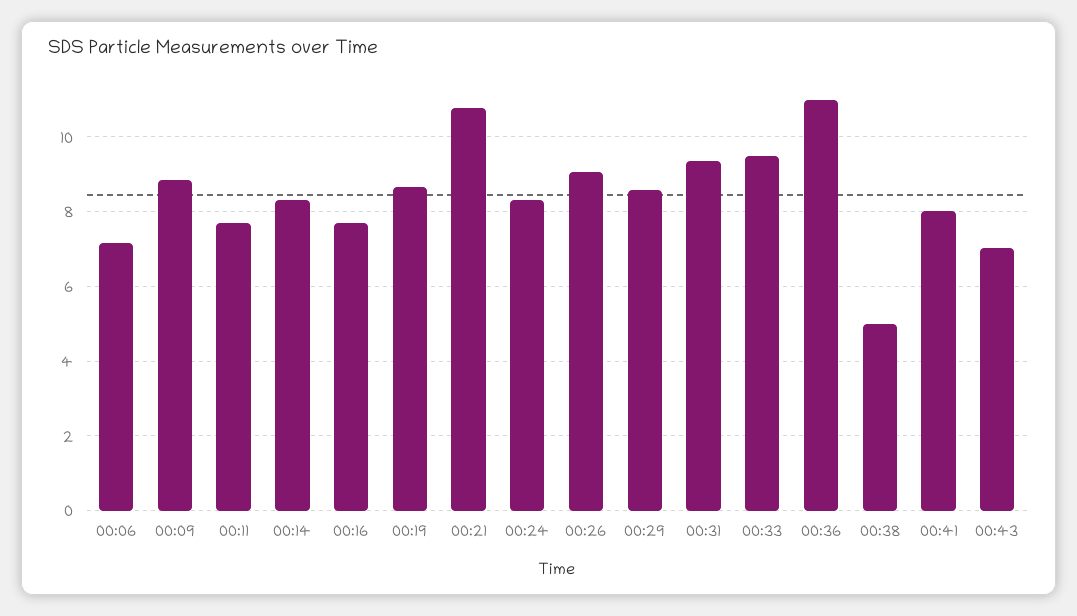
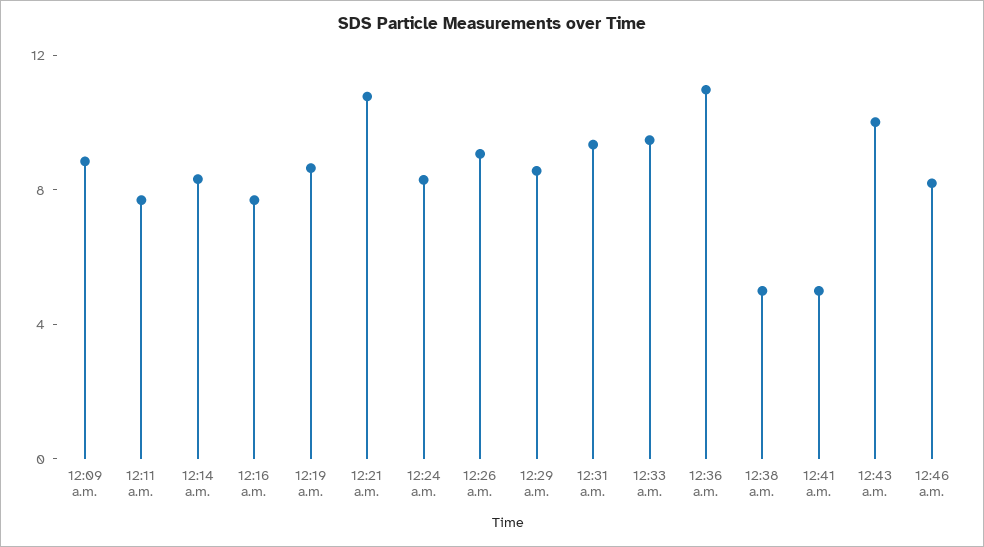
00:06: 7.2 -> none
00:41: 8 -> 5
00:43: 7 -> 10
12:46 a.m.: none -> 8

